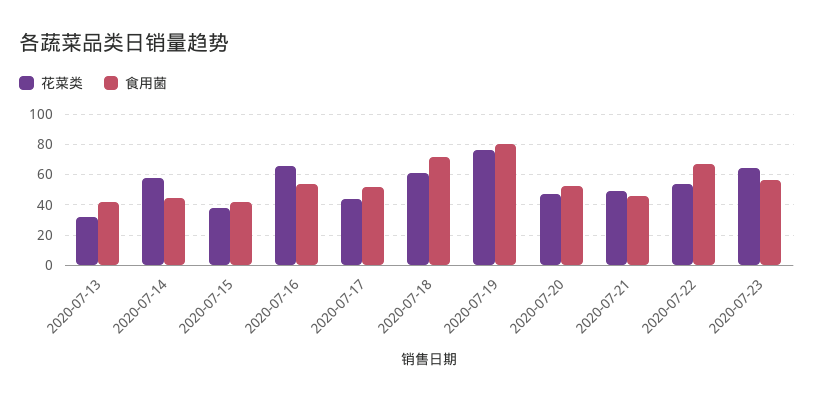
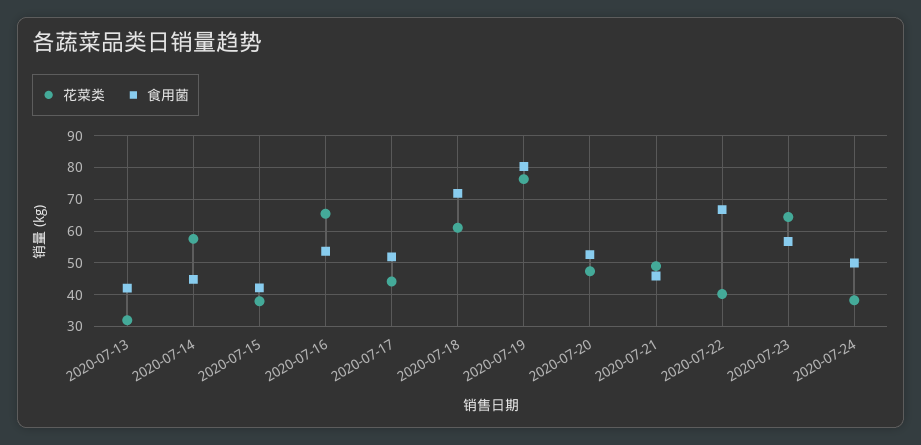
花菜类, 2020-07-22: 55 -> 40
花菜类, 2020-07-24: none -> 38
食用菌, 2020-07-24: none -> 50

